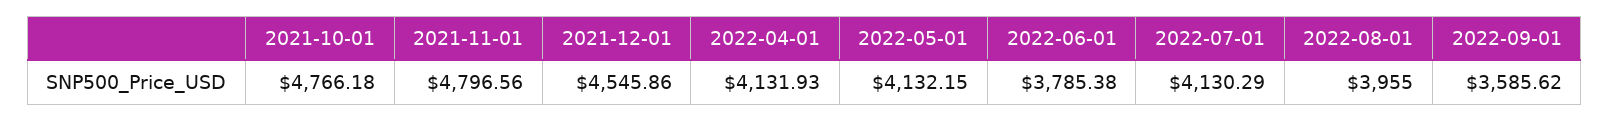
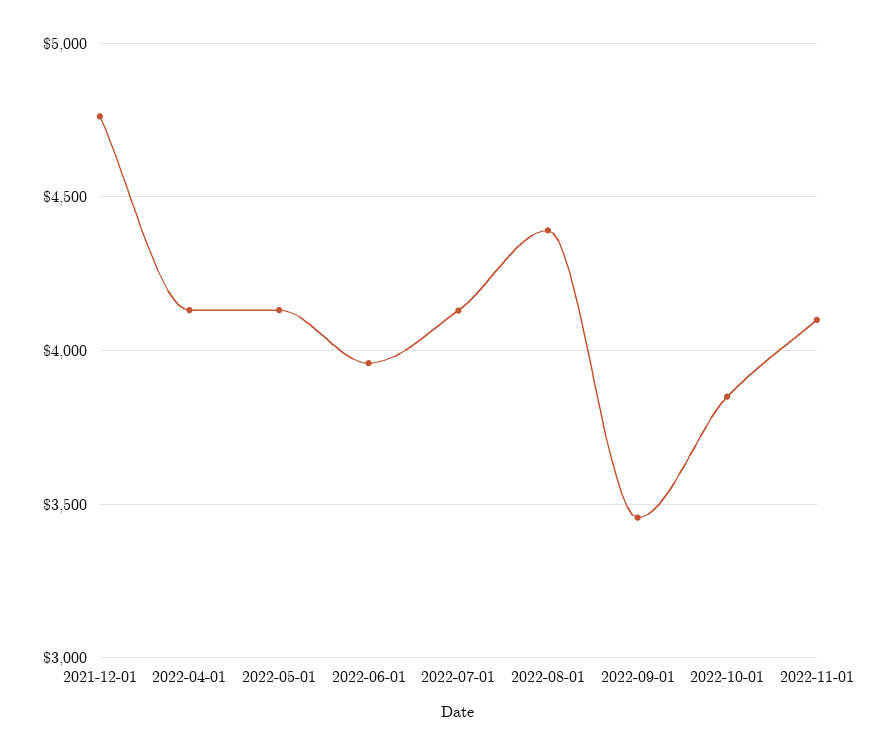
2021-10-01: 4766.18 -> none
2021-11-01: 4796.56 -> none
2021-12-01: 4545.86 -> 4750
2022-06-01: 3785.38 -> 3950
2022-08-01: 3955 -> 4400
2022-09-01: 3585.62 -> 3450
2022-10-01: none -> 3850
2022-11-01: none -> 4100

